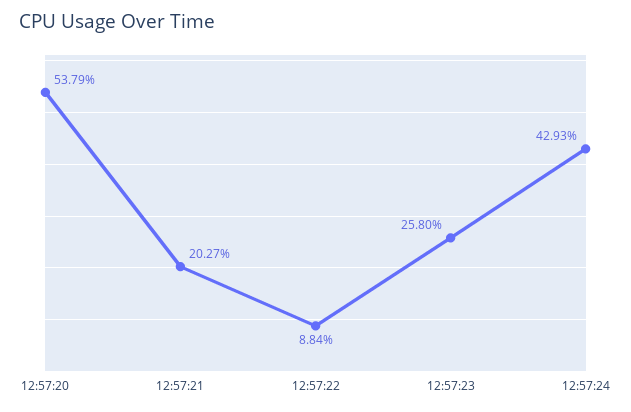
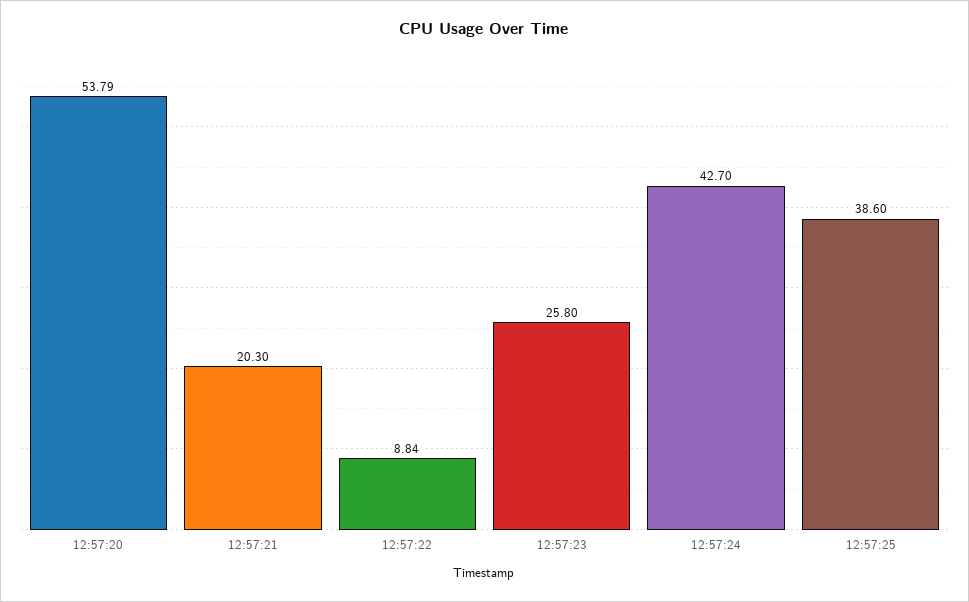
12:57:21: 20.27 -> 20.3
12:57:24: 42.93 -> 42.7
12:57:25: none -> 38.6

